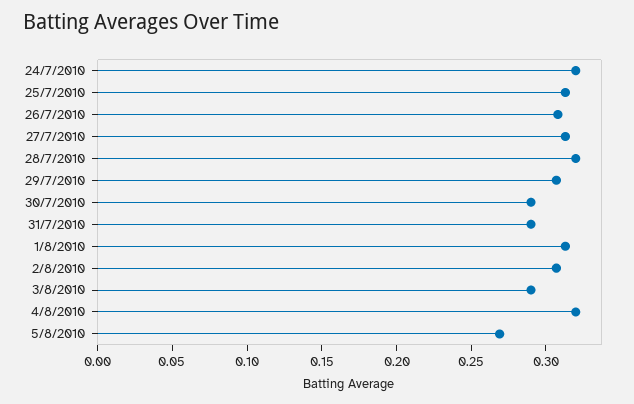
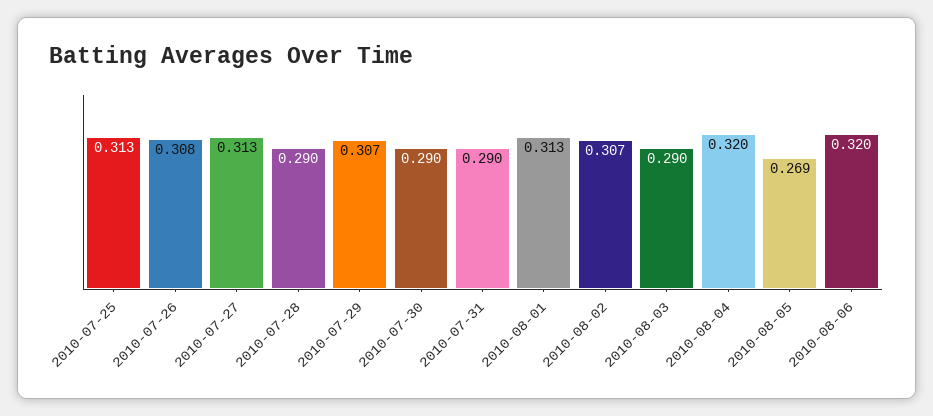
24/7/2010: 0.32 -> none
28/7/2010: 0.32 -> 0.29
2010-08-06: none -> 0.32

